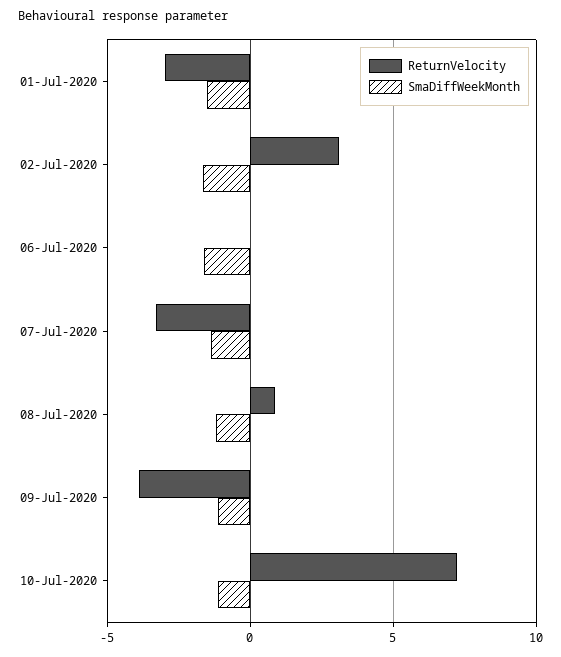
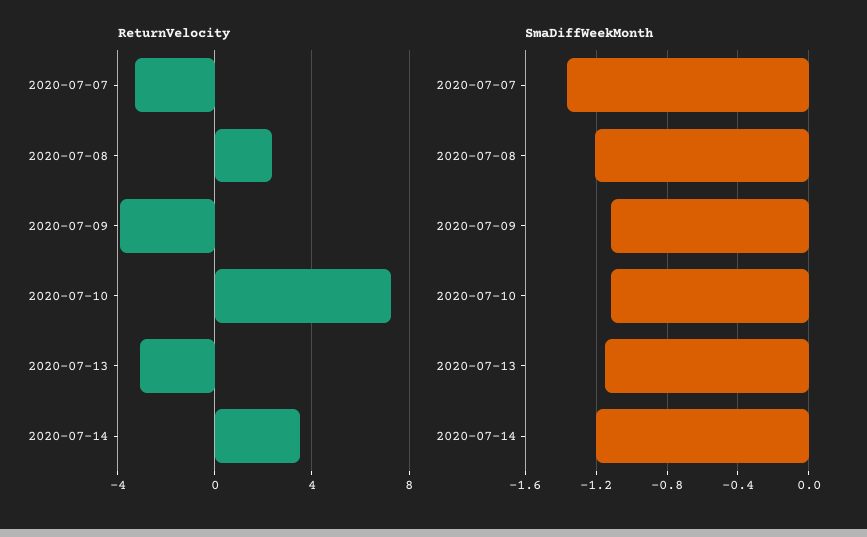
ReturnVelocity, 01-Jul-2020: -3 -> none
SmaDiffWeekMonth, 01-Jul-2020: -1.5 -> none
ReturnVelocity, 02-Jul-2020: 3 -> none
SmaDiffWeekMonth, 02-Jul-2020: -1.5 -> none
ReturnVelocity, 06-Jul-2020: 0 -> none
SmaDiffWeekMonth, 06-Jul-2020: -1.5 -> none
ReturnVelocity, 08-Jul-2020: 1 -> 2.5
ReturnVelocity, 2020-07-13: none -> -3
ReturnVelocity, 2020-07-14: none -> 3.5
SmaDiffWeekMonth, 2020-07-13: none -> -1.15
SmaDiffWeekMonth, 2020-07-14: none -> -1.2

